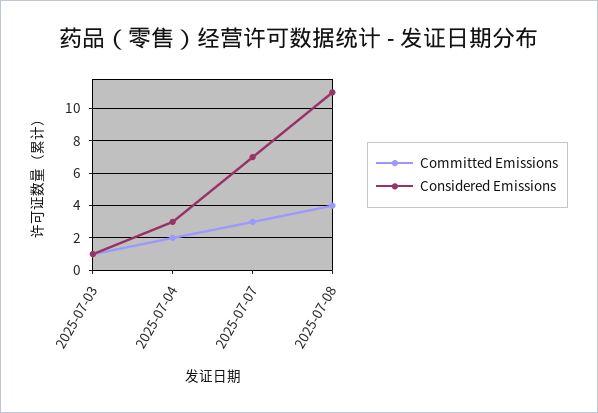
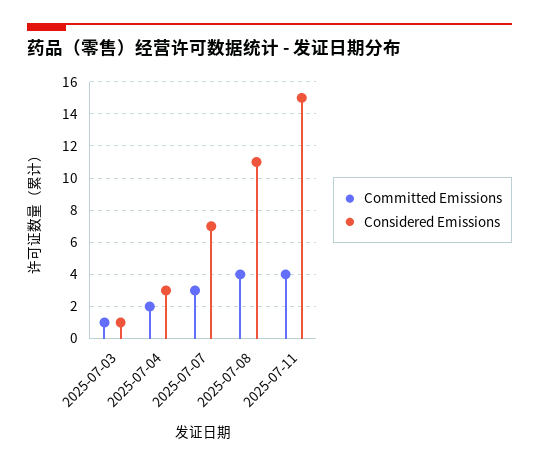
Committed Emissions, 2025-07-11: none -> 4
Considered Emissions, 2025-07-11: none -> 15

